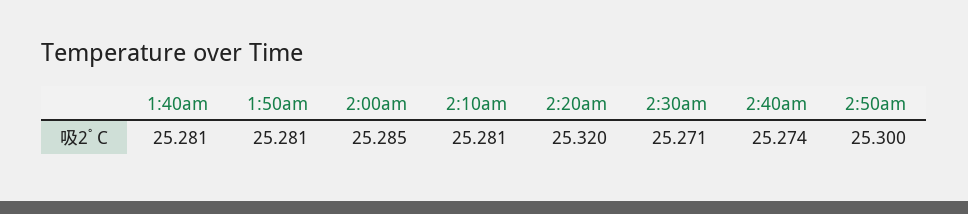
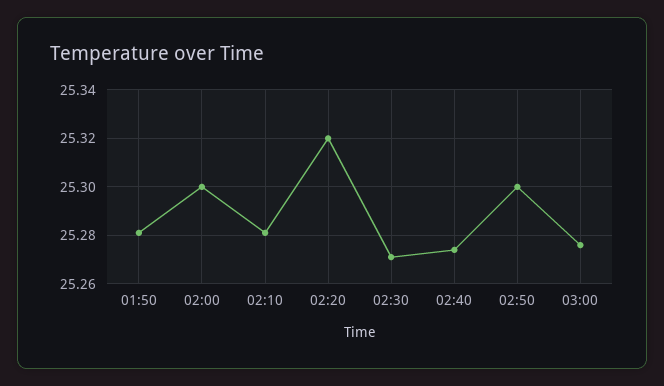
1:40am: 25.281 -> none
2:00am: 25.285 -> 25.3
03:00: none -> 25.275

